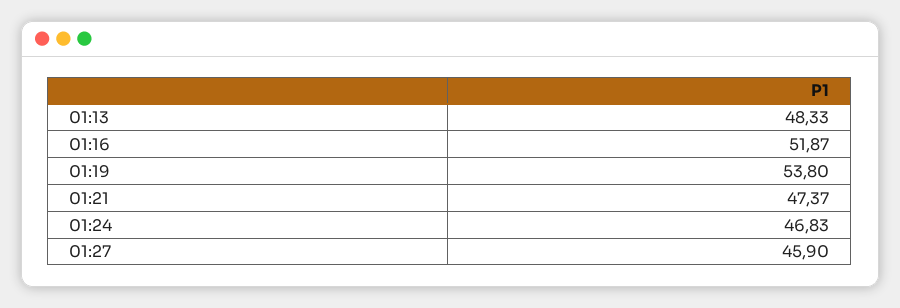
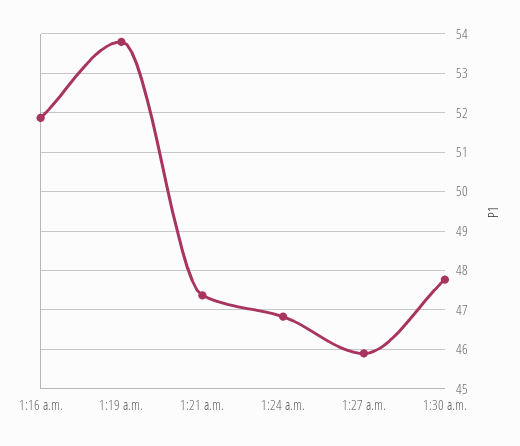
01:13: 48.33 -> none
1:30 a.m.: none -> 47.8

